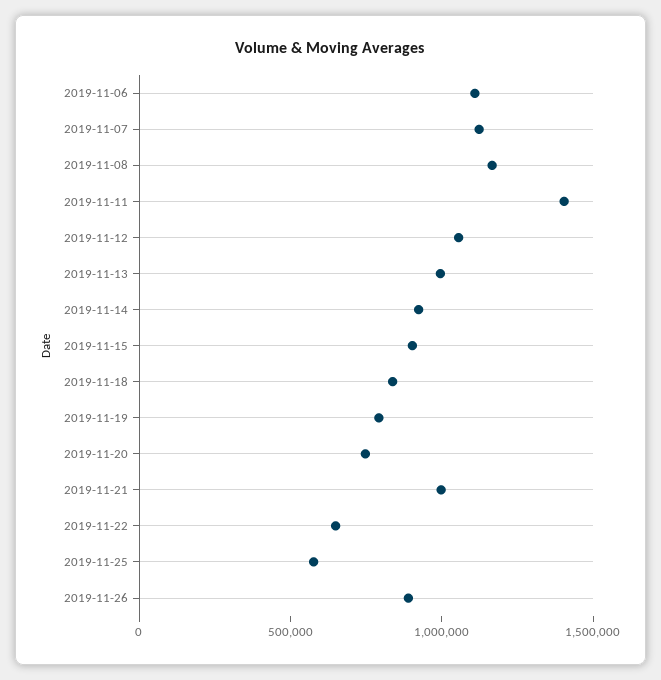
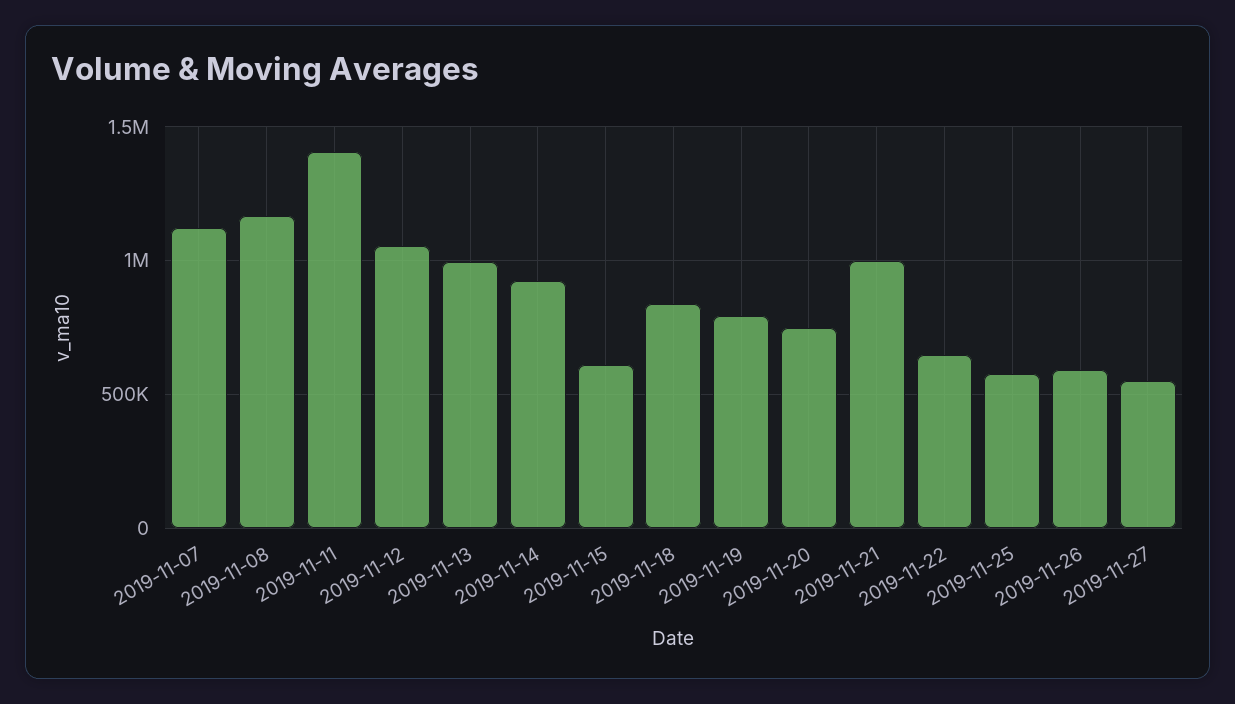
2019-11-06: 1100000 -> none
2019-11-15: 900000 -> 600000
2019-11-26: 900000 -> 600000
2019-11-27: none -> 550000

